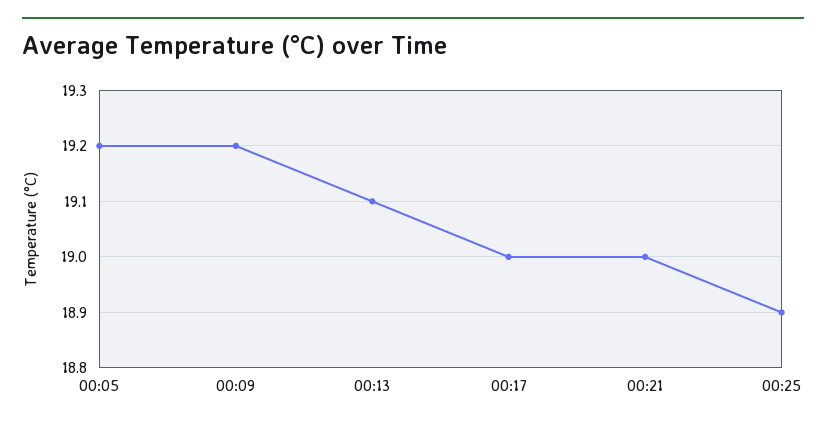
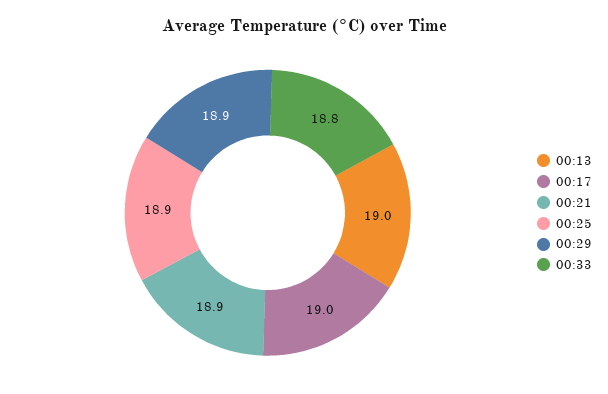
00:05: 19.2 -> none
00:09: 19.2 -> none
00:13: 19.1 -> 19
00:21: 19 -> 18.9
00:29: none -> 18.9
00:33: none -> 18.8

